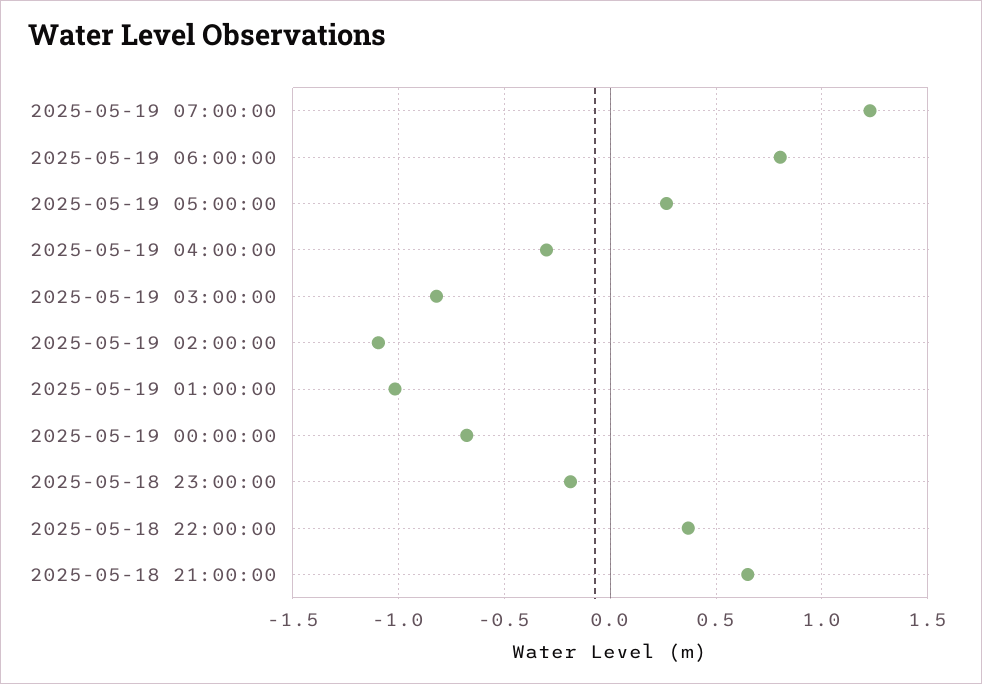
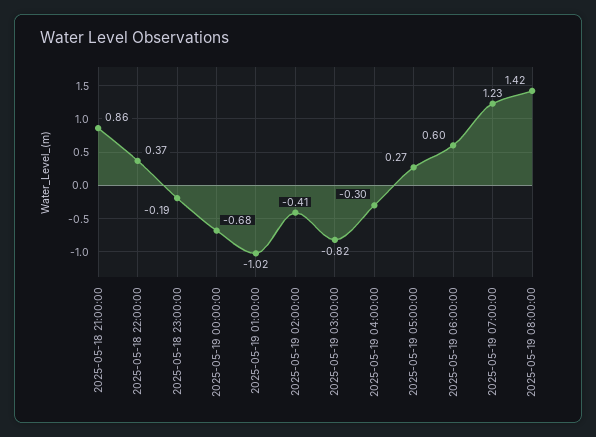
2025-05-19 06:00:00: 0.8 -> 0.6
2025-05-19 02:00:00: -1.1 -> -0.41
2025-05-18 21:00:00: 0.65 -> 0.86
2025-05-19 08:00:00: none -> 1.42

